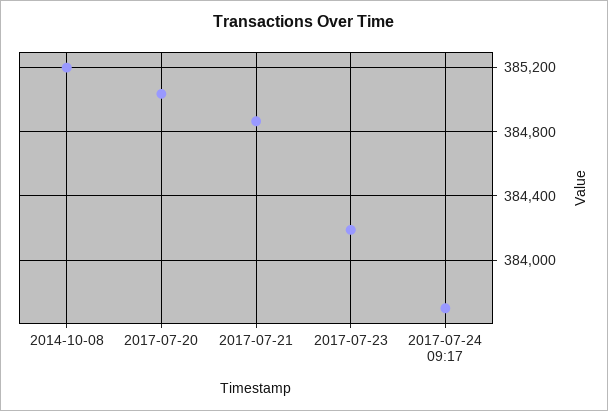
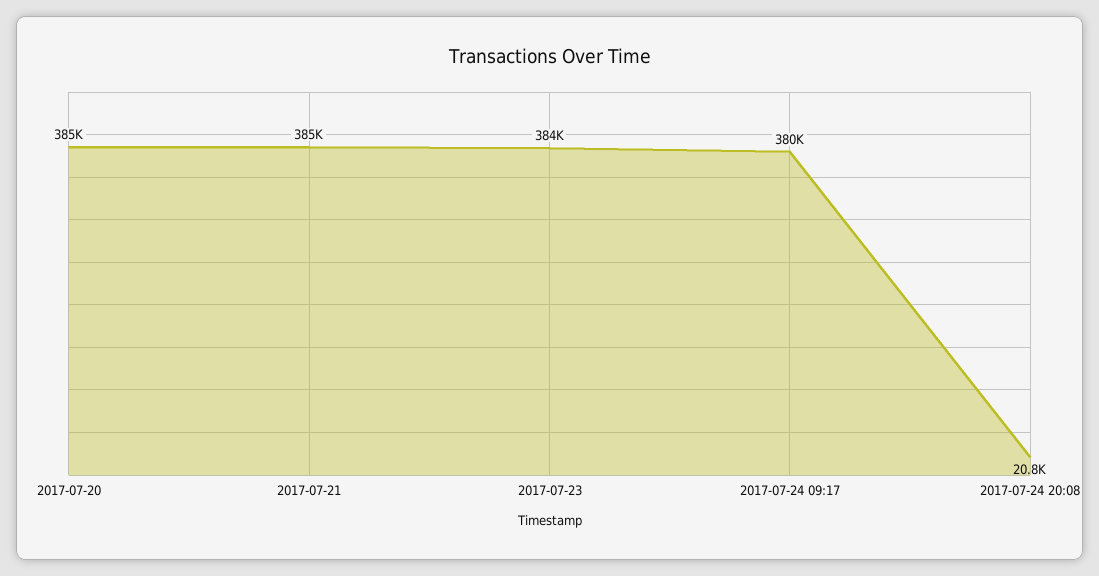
2014-10-08: 385200 -> none
2017-07-24 09:17: 383700 -> 380000
2017-07-24 20:08: none -> 20800

